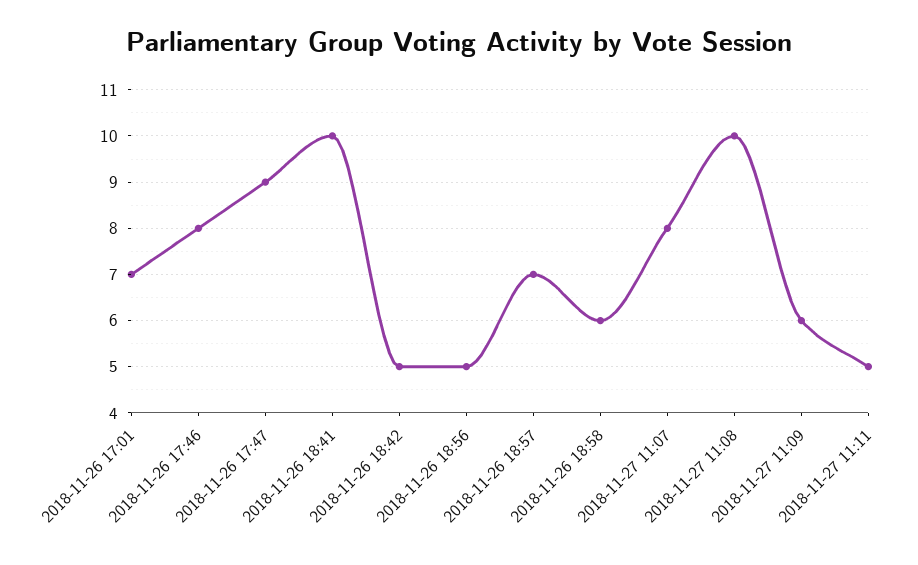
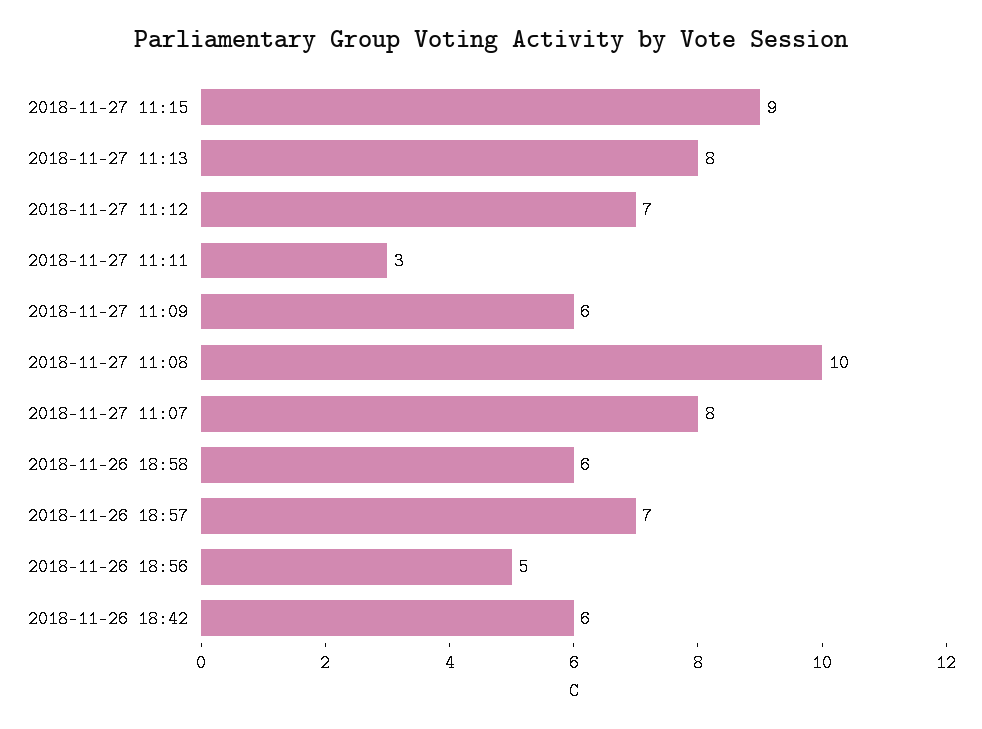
2018-11-26 17:01: 7 -> none
2018-11-26 17:46: 8 -> none
2018-11-26 17:47: 9 -> none
2018-11-26 18:41: 10 -> none
2018-11-26 18:42: 5 -> 6
2018-11-27 11:11: 5 -> 3
2018-11-27 11:15: none -> 9
2018-11-27 11:13: none -> 8
2018-11-27 11:12: none -> 7

